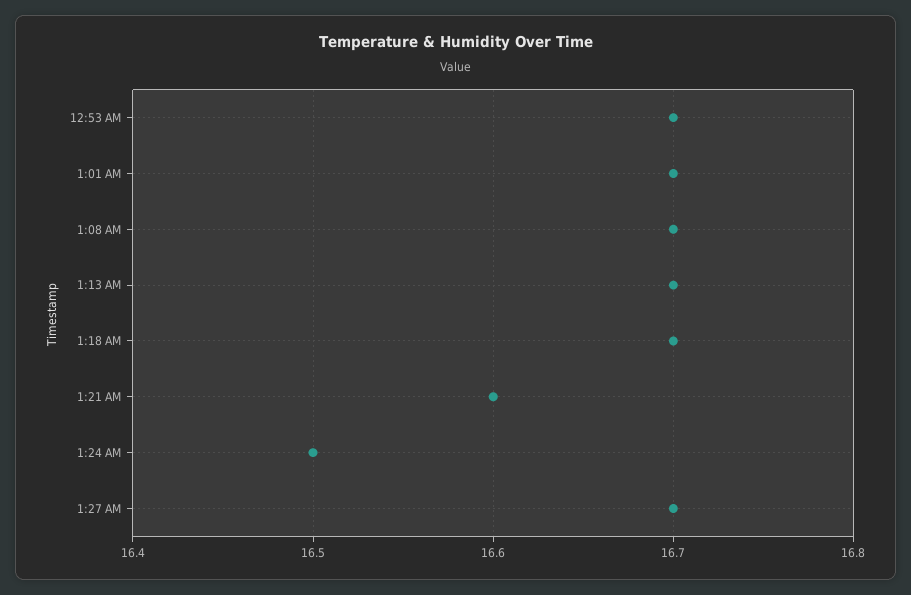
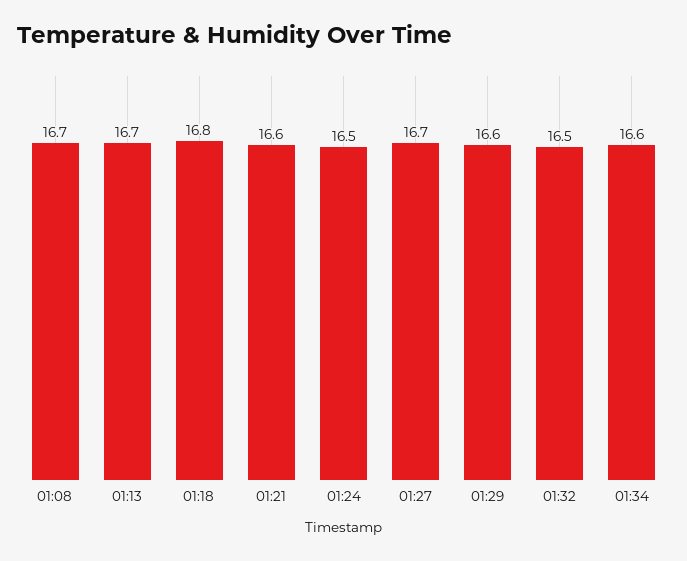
12:53 AM: 16.7 -> none
1:01 AM: 16.7 -> none
1:18 AM: 16.7 -> 16.8
01:29: none -> 16.6
01:32: none -> 16.5
01:34: none -> 16.6

